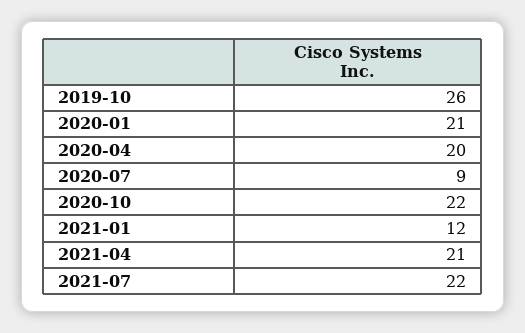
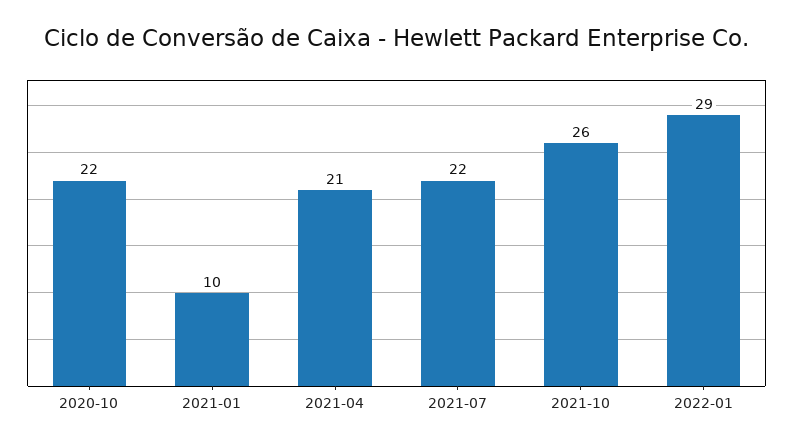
2019-10: 26 -> none
2020-01: 21 -> none
2020-04: 20 -> none
2020-07: 9 -> none
2021-01: 12 -> 10
2021-10: none -> 26
2022-01: none -> 29

